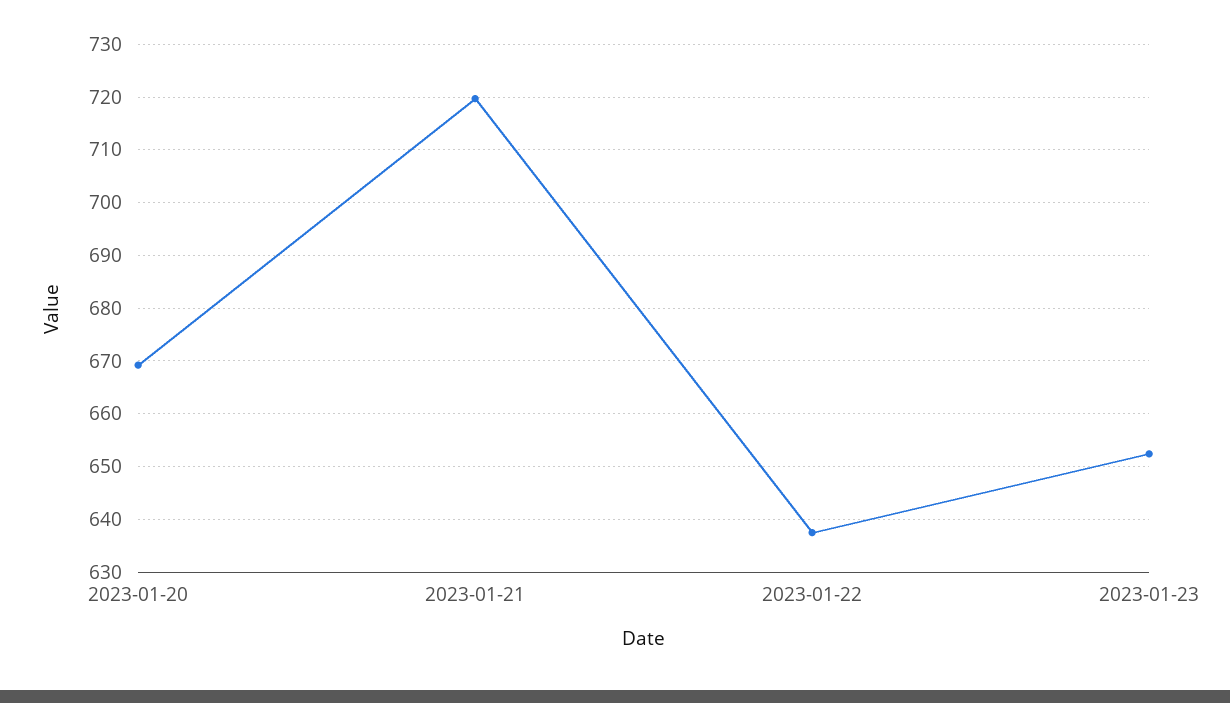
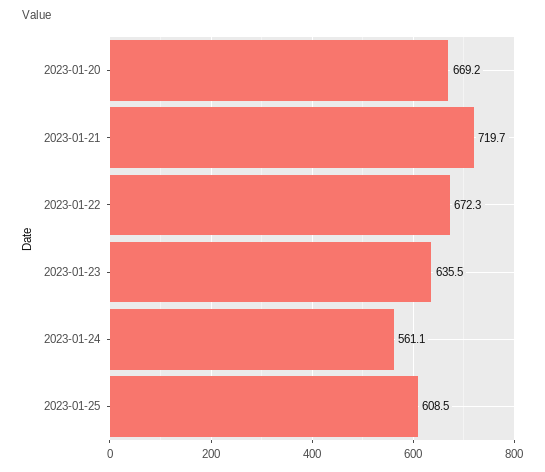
2023-01-22: 638 -> 672.3
2023-01-23: 652 -> 635.5
2023-01-24: none -> 561.1
2023-01-25: none -> 608.5

